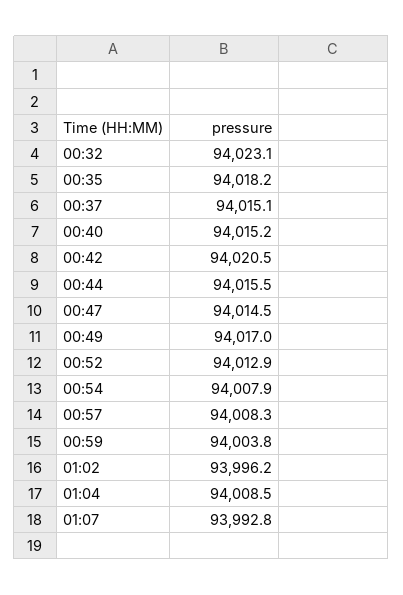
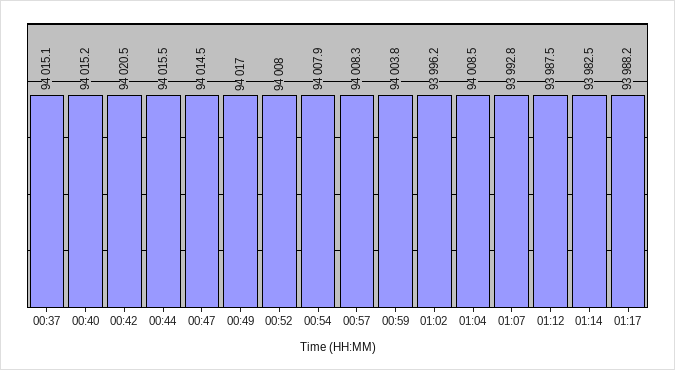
00:32: 94023.1 -> none
00:35: 94018.2 -> none
00:52: 94012.9 -> 94008
01:12: none -> 93987.5
01:14: none -> 93982.5
01:17: none -> 93988.2

